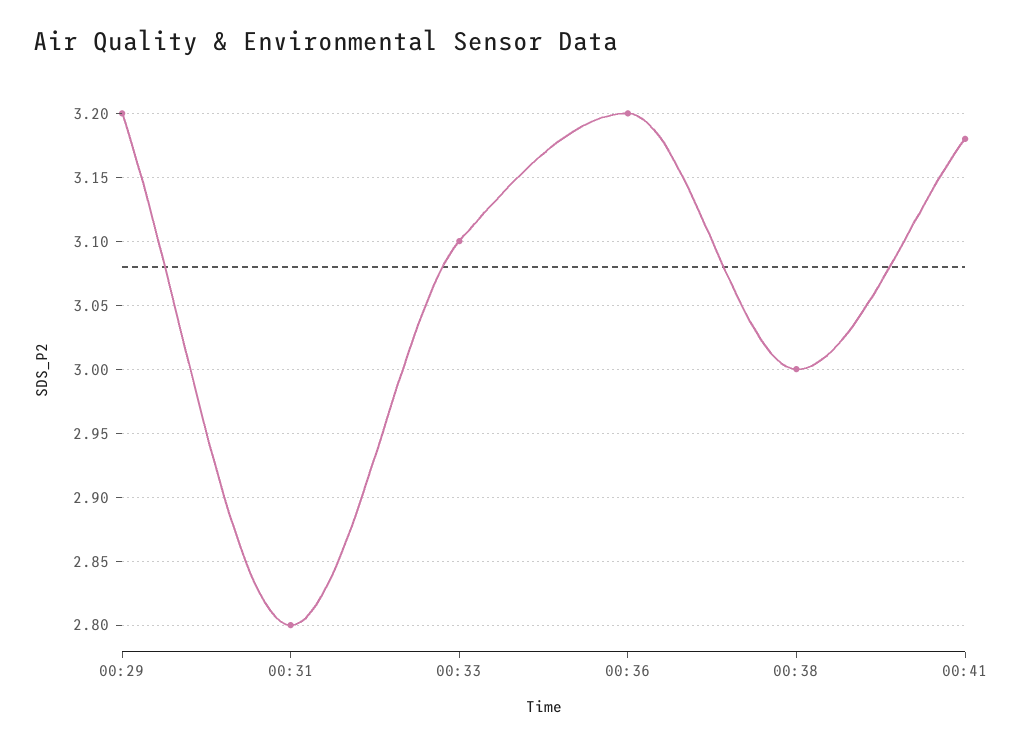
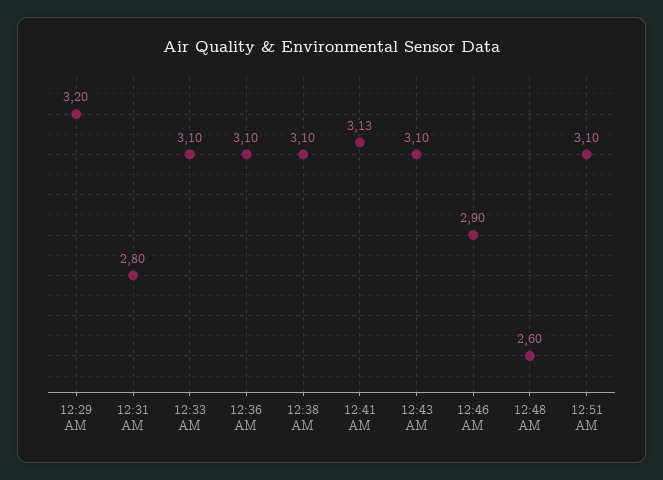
00:36: 3.2 -> 3.1
00:38: 3 -> 3.1
00:41: 3.18 -> 3.13
12:43 AM: none -> 3.1
12:46 AM: none -> 2.9
12:48 AM: none -> 2.6
12:51 AM: none -> 3.1

